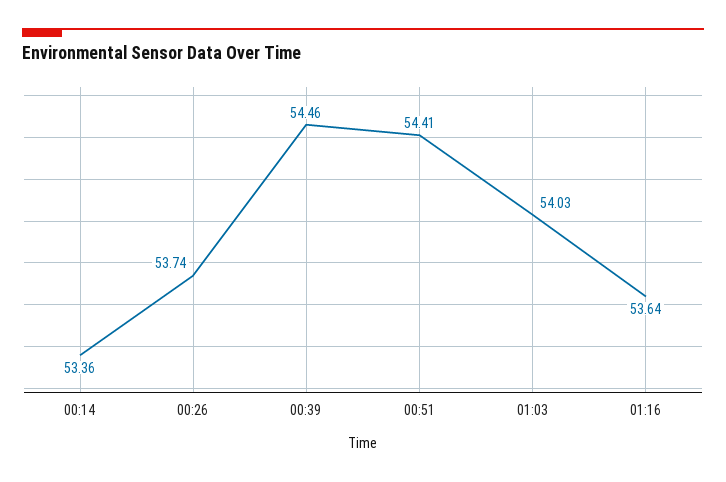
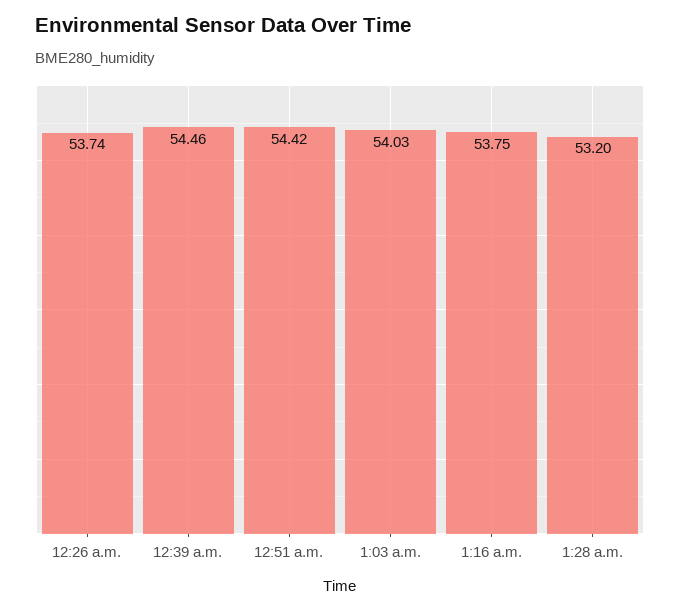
00:14: 53.36 -> none
00:51: 54.41 -> 54.42
01:16: 53.64 -> 53.75
1:28 a.m.: none -> 53.2

